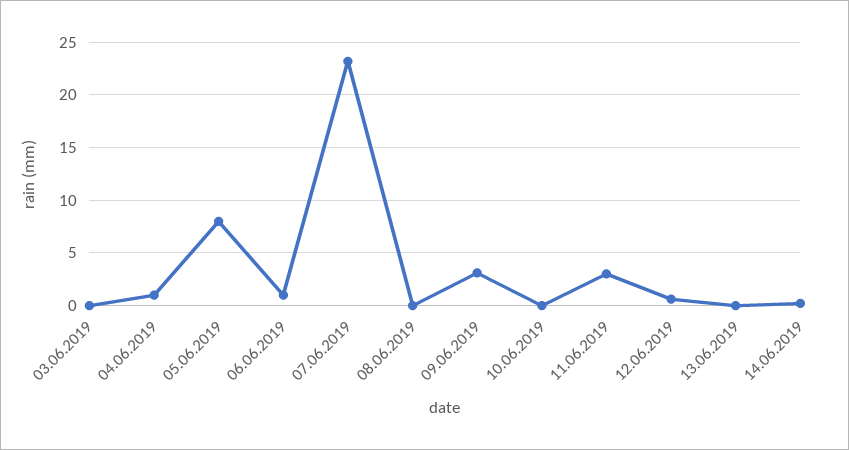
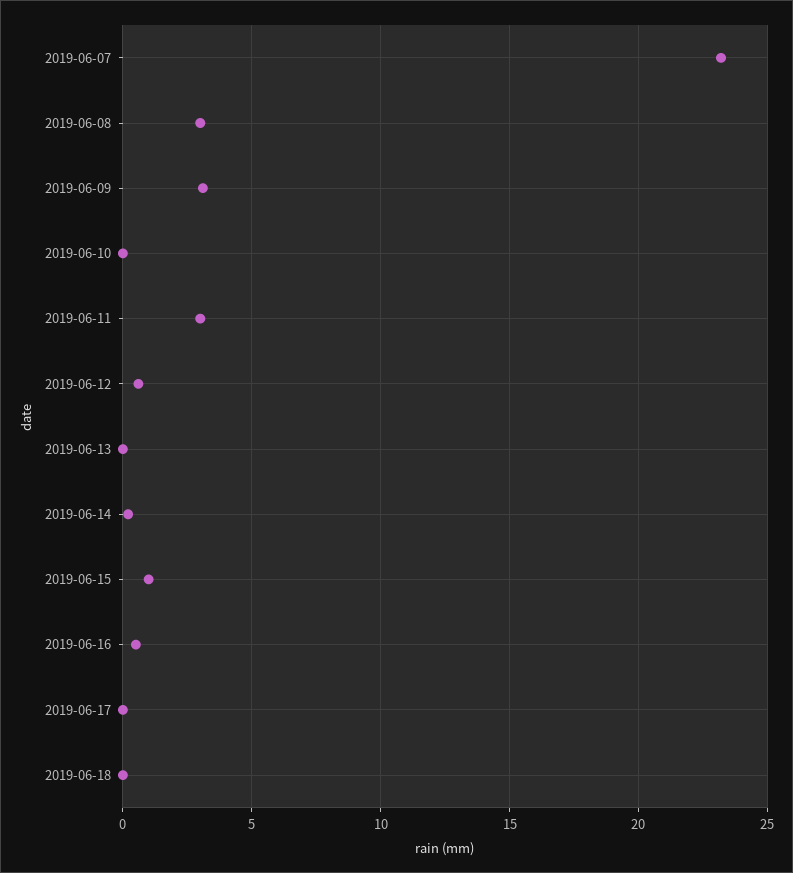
03.06.2019: 0 -> none
04.06.2019: 1 -> none
05.06.2019: 8 -> none
06.06.2019: 1 -> none
08.06.2019: 0 -> 3
2019-06-15: none -> 1
2019-06-16: none -> 0.5
2019-06-17: none -> 0
2019-06-18: none -> 0

